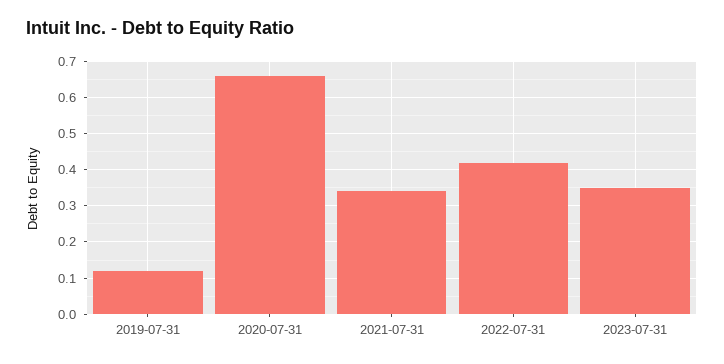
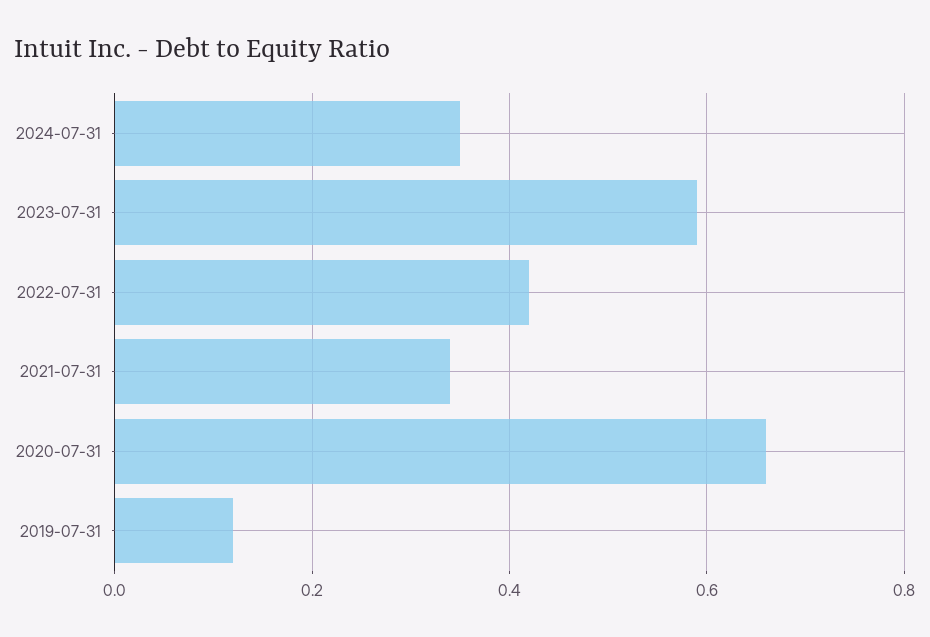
2023-07-31: 0.35 -> 0.6
2024-07-31: none -> 0.35

